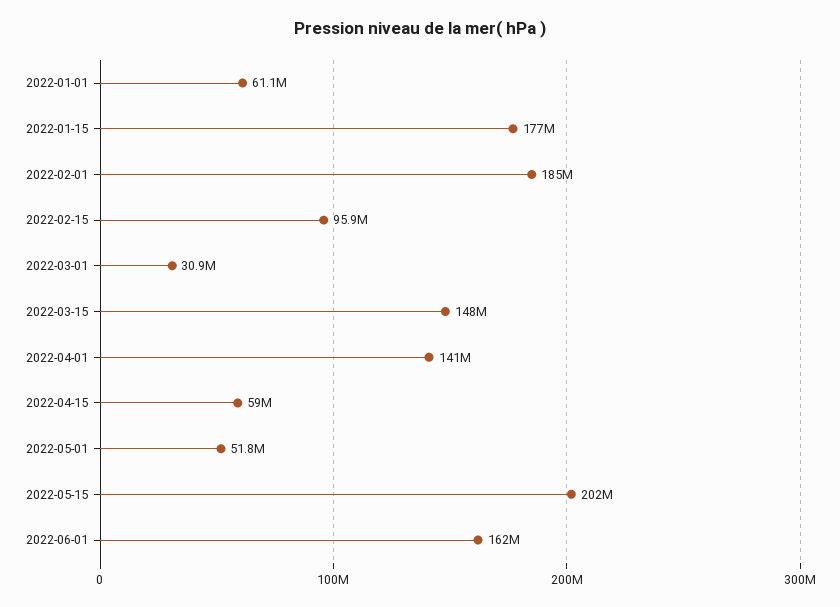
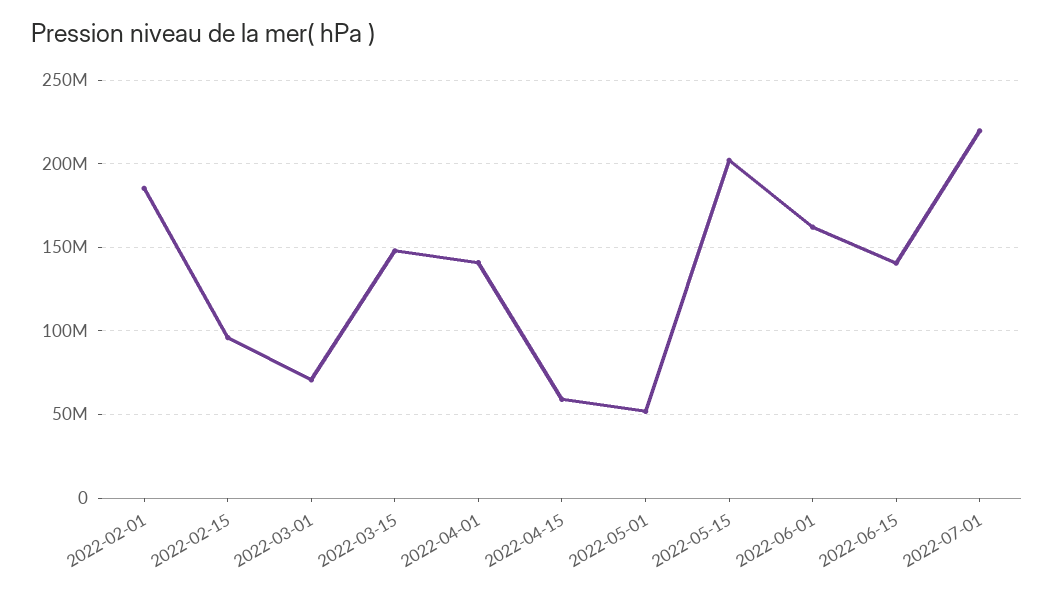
2022-01-01: 61100000 -> none
2022-01-15: 177000000 -> none
2022-03-01: 30900000 -> 70000000
2022-06-15: none -> 140000000
2022-07-01: none -> 220000000

